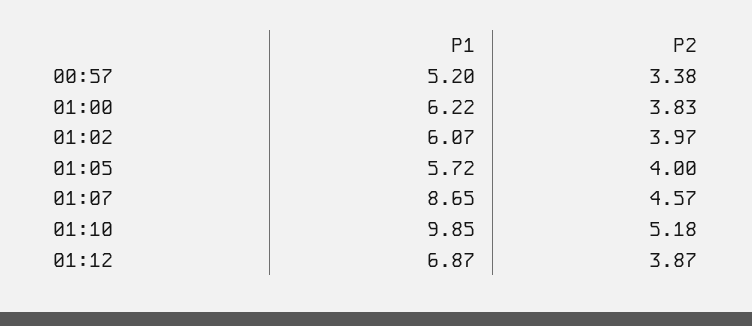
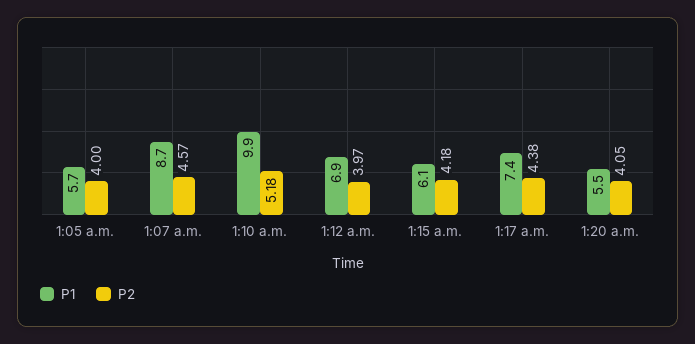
P1, 00:57: 5.2 -> none
P2, 00:57: 3.38 -> none
P1, 01:00: 6.22 -> none
P2, 01:00: 3.83 -> none
P1, 01:02: 6.07 -> none
P2, 01:02: 3.97 -> none
P2, 01:12: 3.87 -> 3.97
P1, 1:15 a.m.: none -> 6.1
P2, 1:15 a.m.: none -> 4.18
P1, 1:17 a.m.: none -> 7.4
P2, 1:17 a.m.: none -> 4.38
P1, 1:20 a.m.: none -> 5.5
P2, 1:20 a.m.: none -> 4.05

